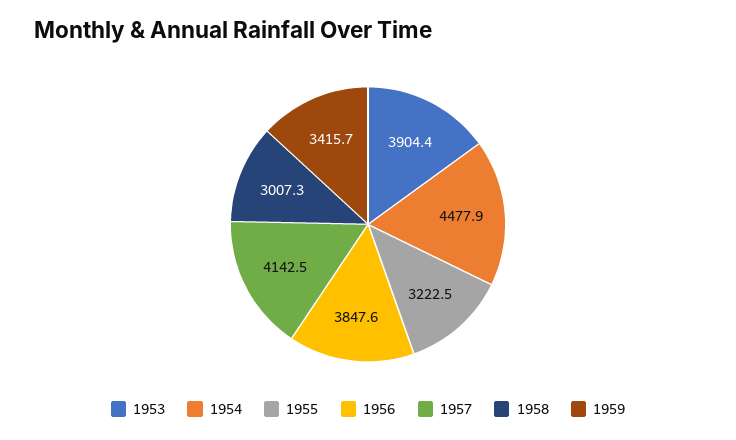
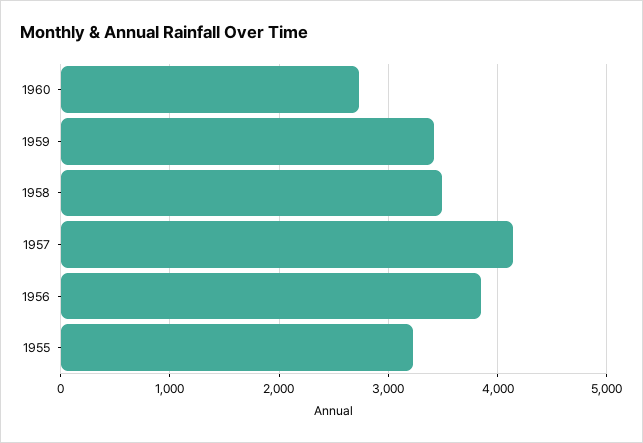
1953: 3904.4 -> none
1954: 4477.9 -> none
1958: 3007.3 -> 3500
1960: none -> 2700

